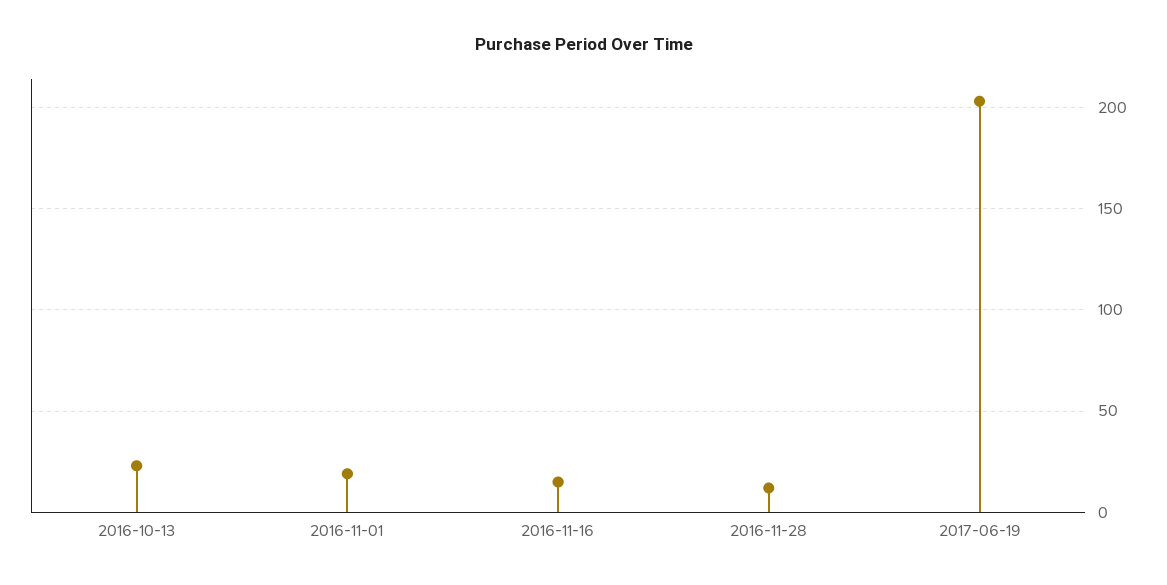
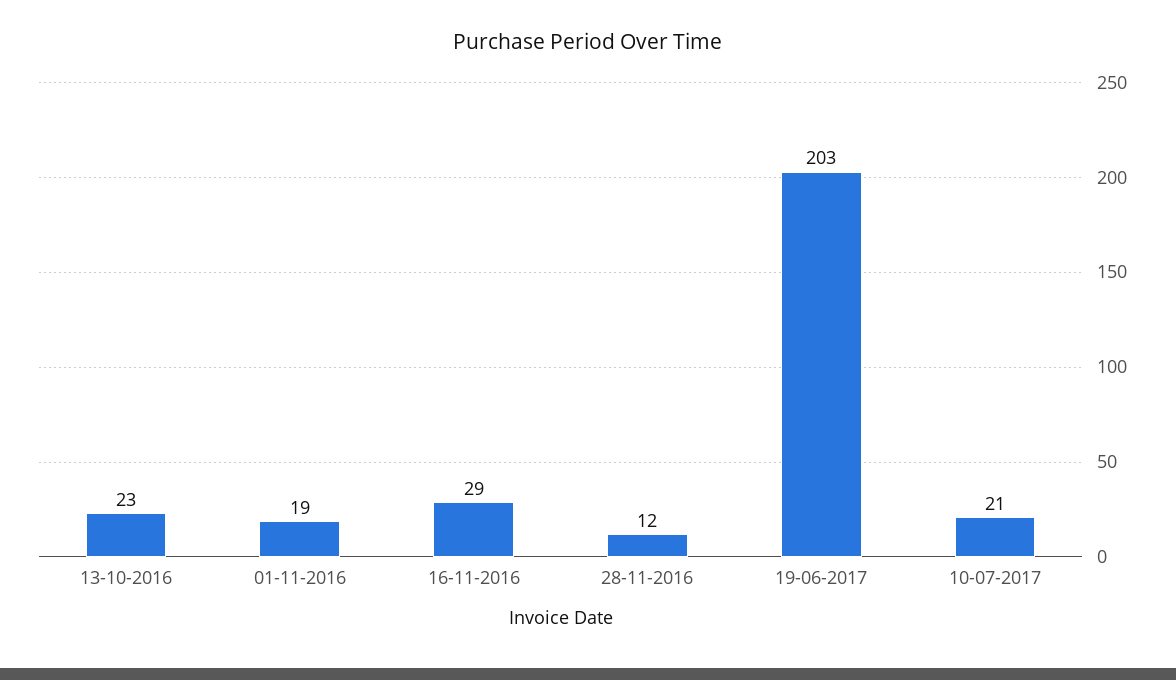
2016-11-16: 15 -> 29
10-07-2017: none -> 21

